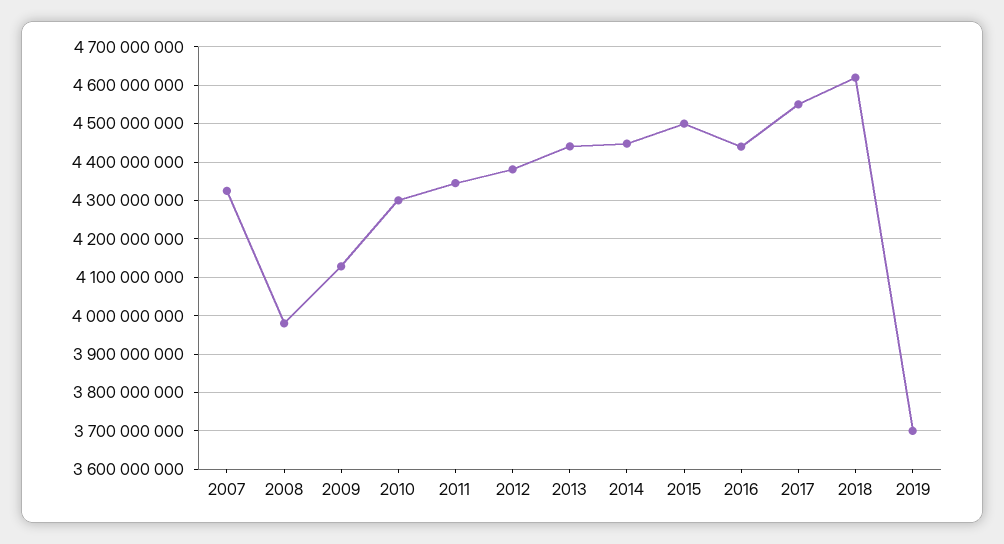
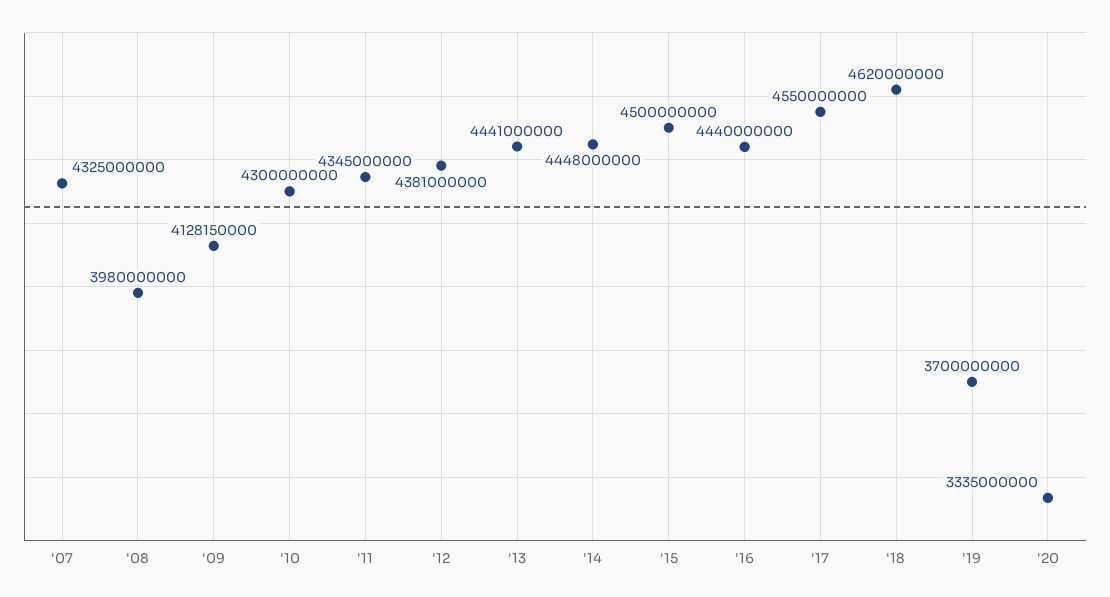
'20: none -> 3335000000

